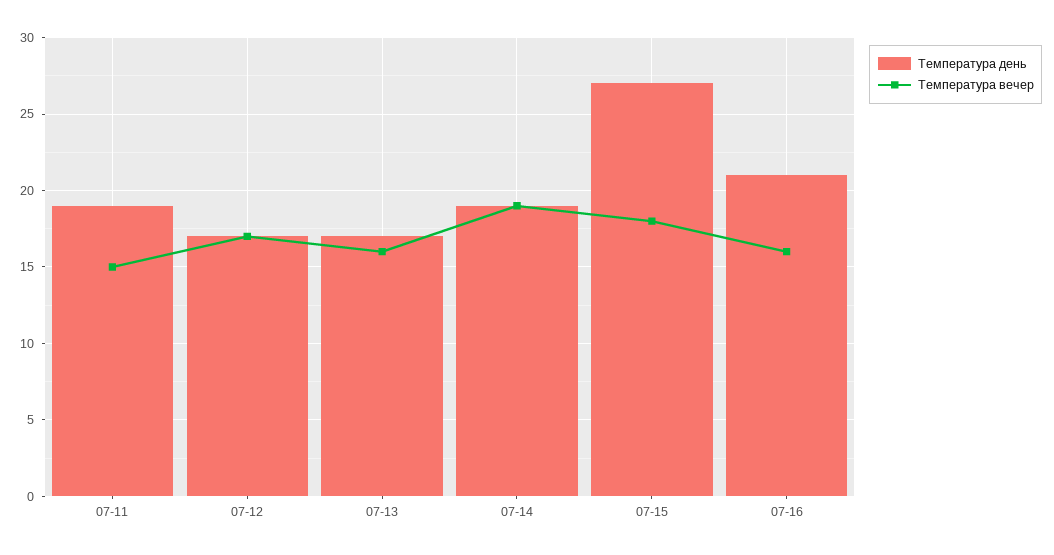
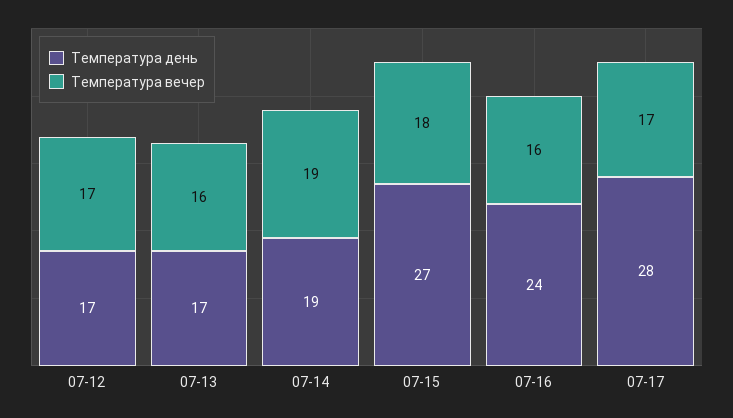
Температура день, 07-11: 19 -> none
Температура вечер, 07-11: 15 -> none
Температура день, 07-16: 21 -> 24
Температура день, 07-17: none -> 28
Температура вечер, 07-17: none -> 17

